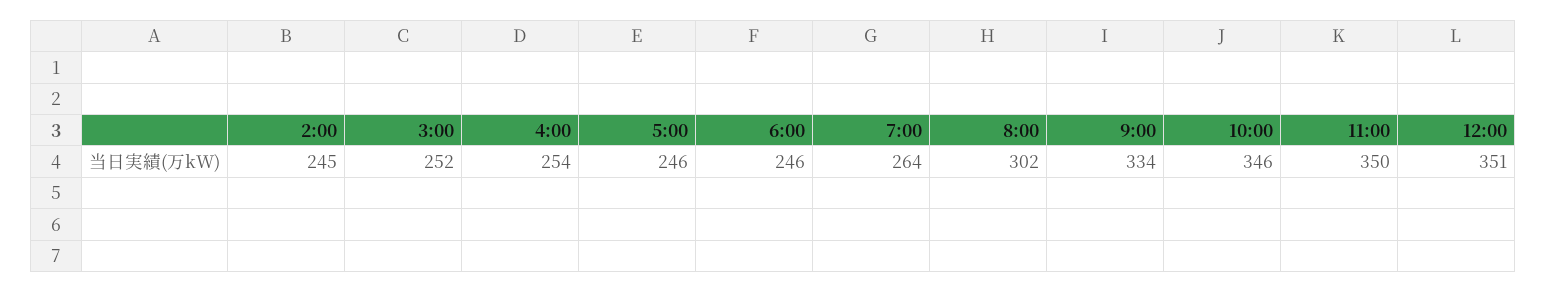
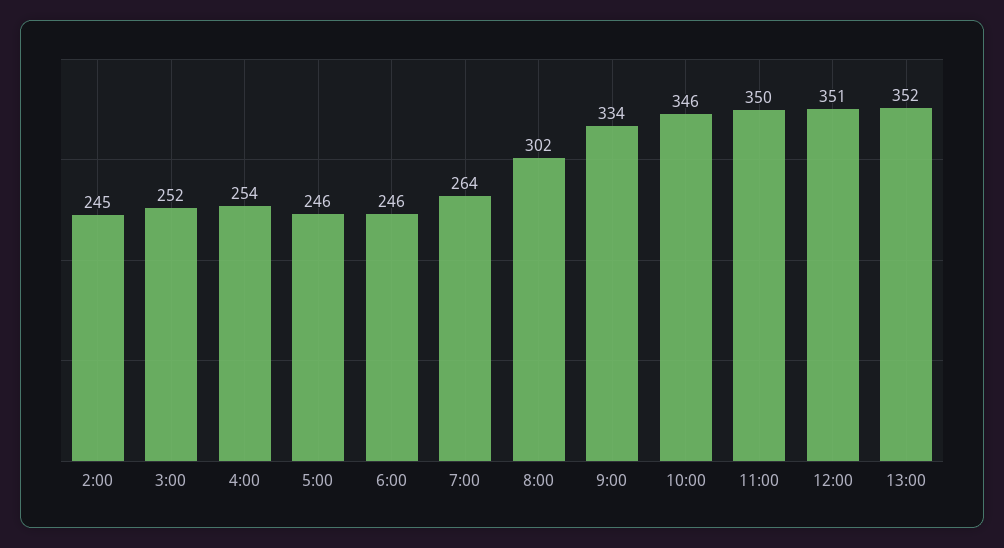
13:00: none -> 352

